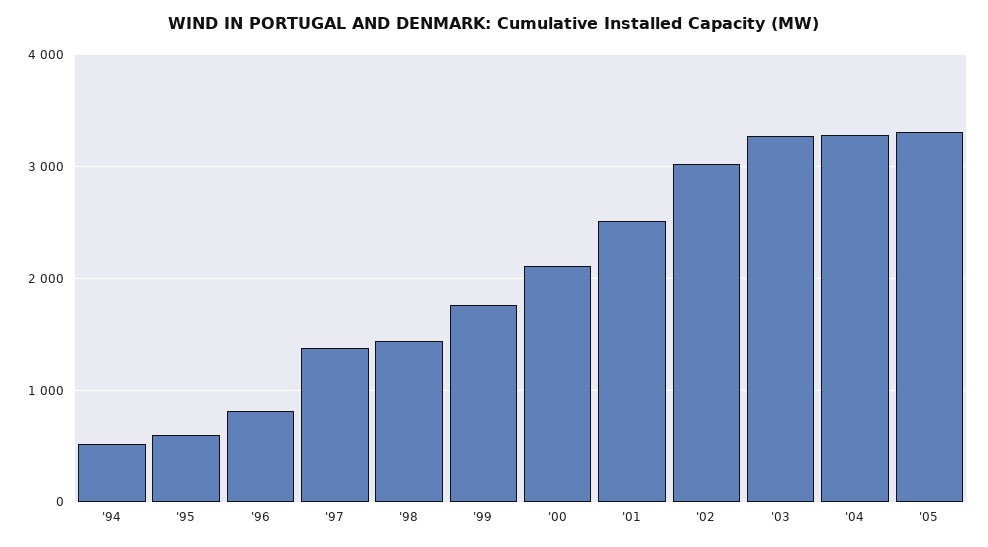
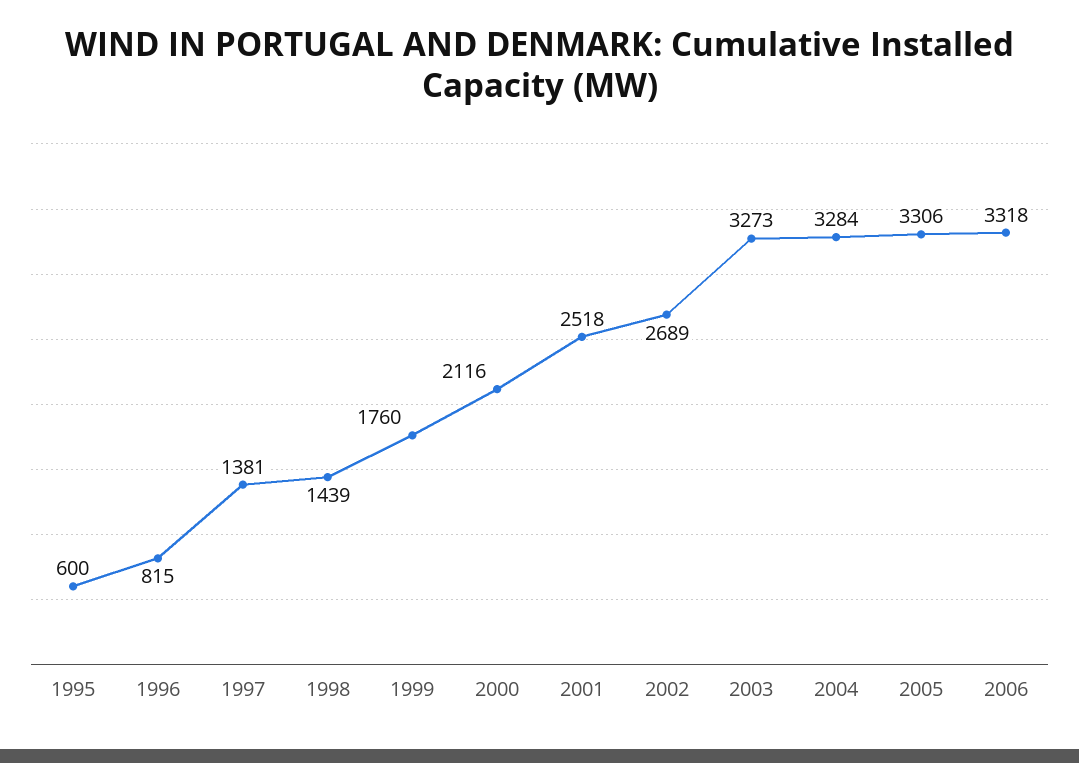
'94: 500 -> none
'02: 3000 -> 2689
2006: none -> 3318

